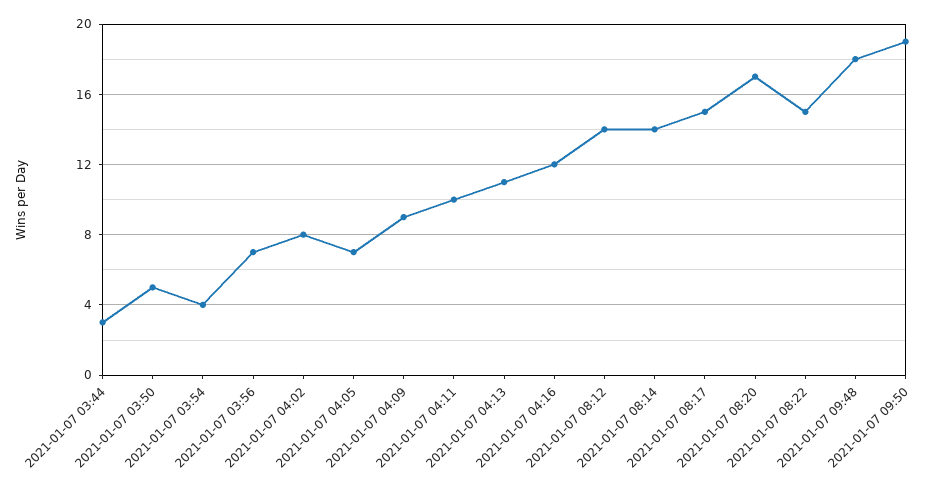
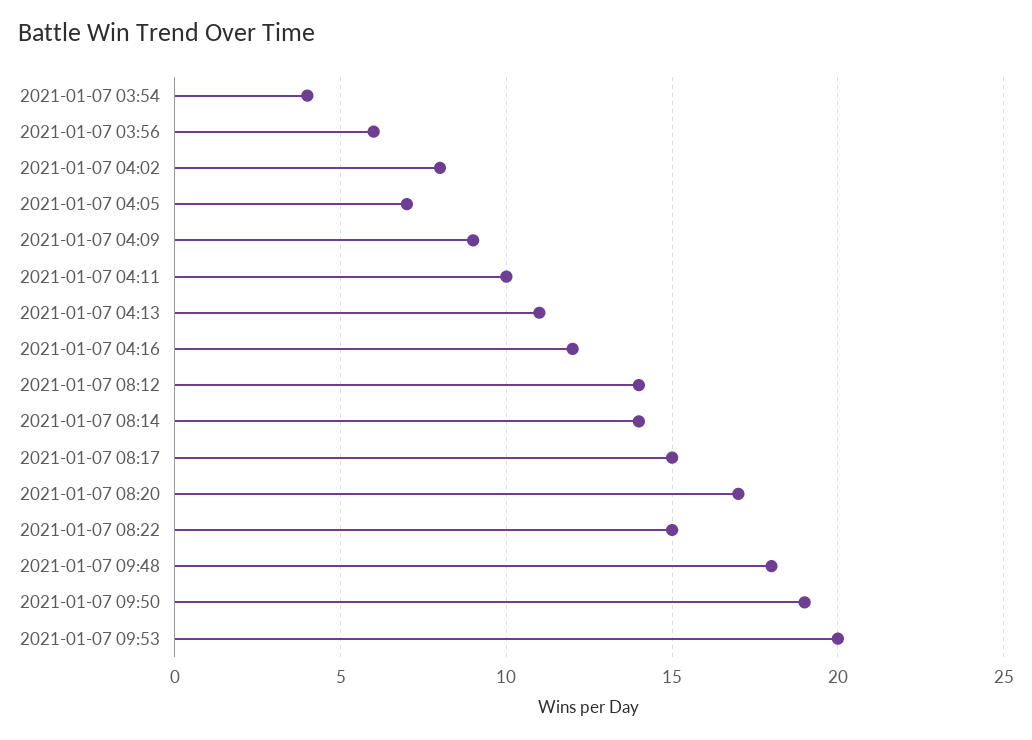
2021-01-07 03:44: 3 -> none
2021-01-07 03:50: 5 -> none
2021-01-07 03:56: 7 -> 6
2021-01-07 09:53: none -> 20

